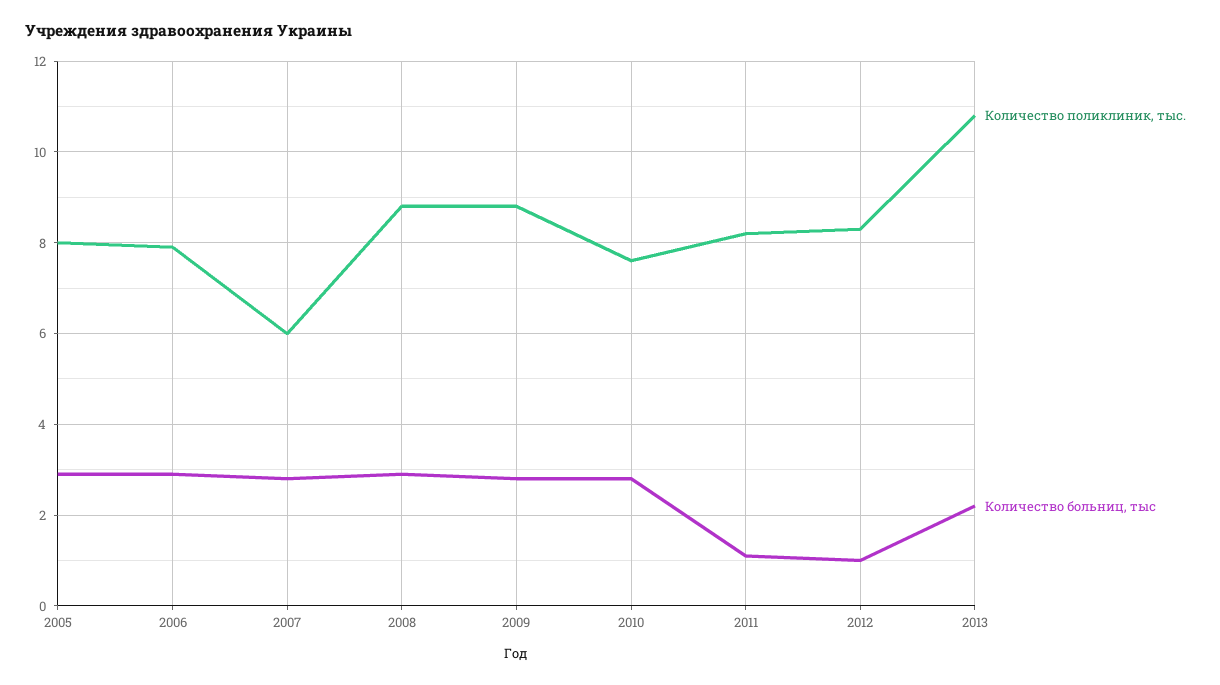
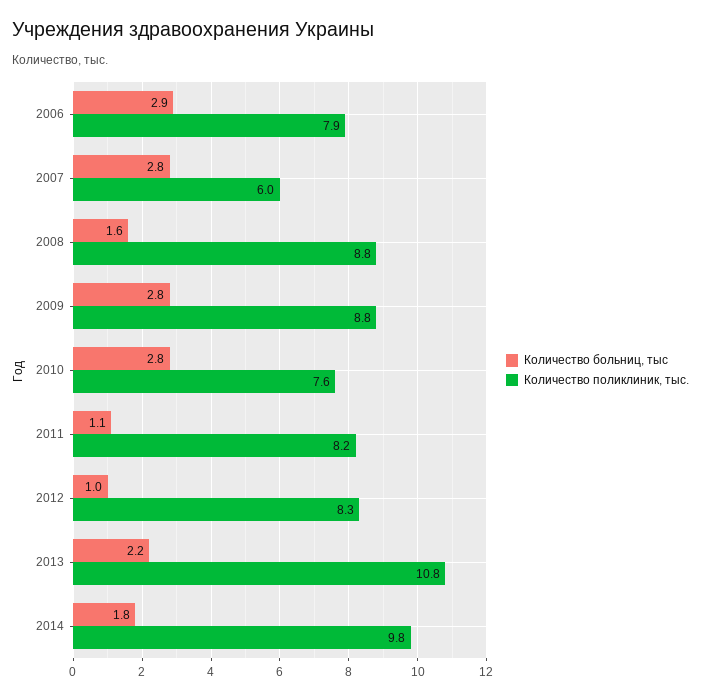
Количество поликлиник, тыс., 2005: 8 -> none
Количество больниц, тыс, 2005: 3 -> none
Количество больниц, тыс, 2008: 3 -> 1.6
Количество больниц, тыс, 2014: none -> 1.8
Количество поликлиник, тыс., 2014: none -> 9.8

